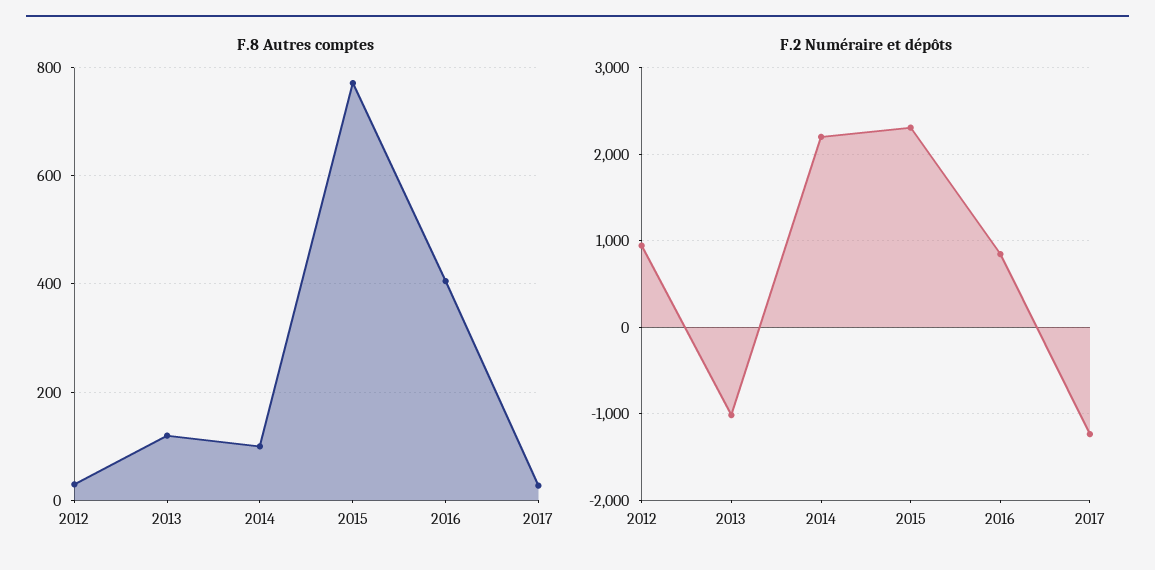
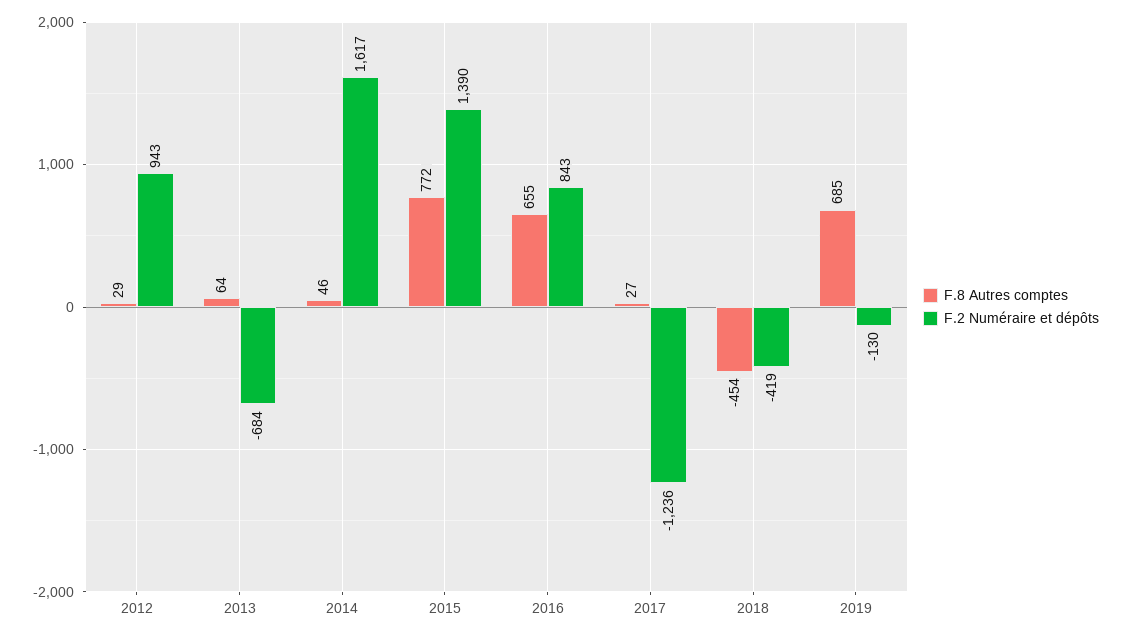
F.8 Autres comptes, 2013: 120 -> 64
F.8 Autres comptes, 2014: 100 -> 46
F.8 Autres comptes, 2016: 400 -> 655
F.2 Numéraire et dépôts, 2013: -1000 -> -684
F.2 Numéraire et dépôts, 2014: 2200 -> 1617
F.2 Numéraire et dépôts, 2015: 2300 -> 1390
F.8 Autres comptes, 2018: none -> -454
F.2 Numéraire et dépôts, 2018: none -> -419
F.8 Autres comptes, 2019: none -> 685
F.2 Numéraire et dépôts, 2019: none -> -130

